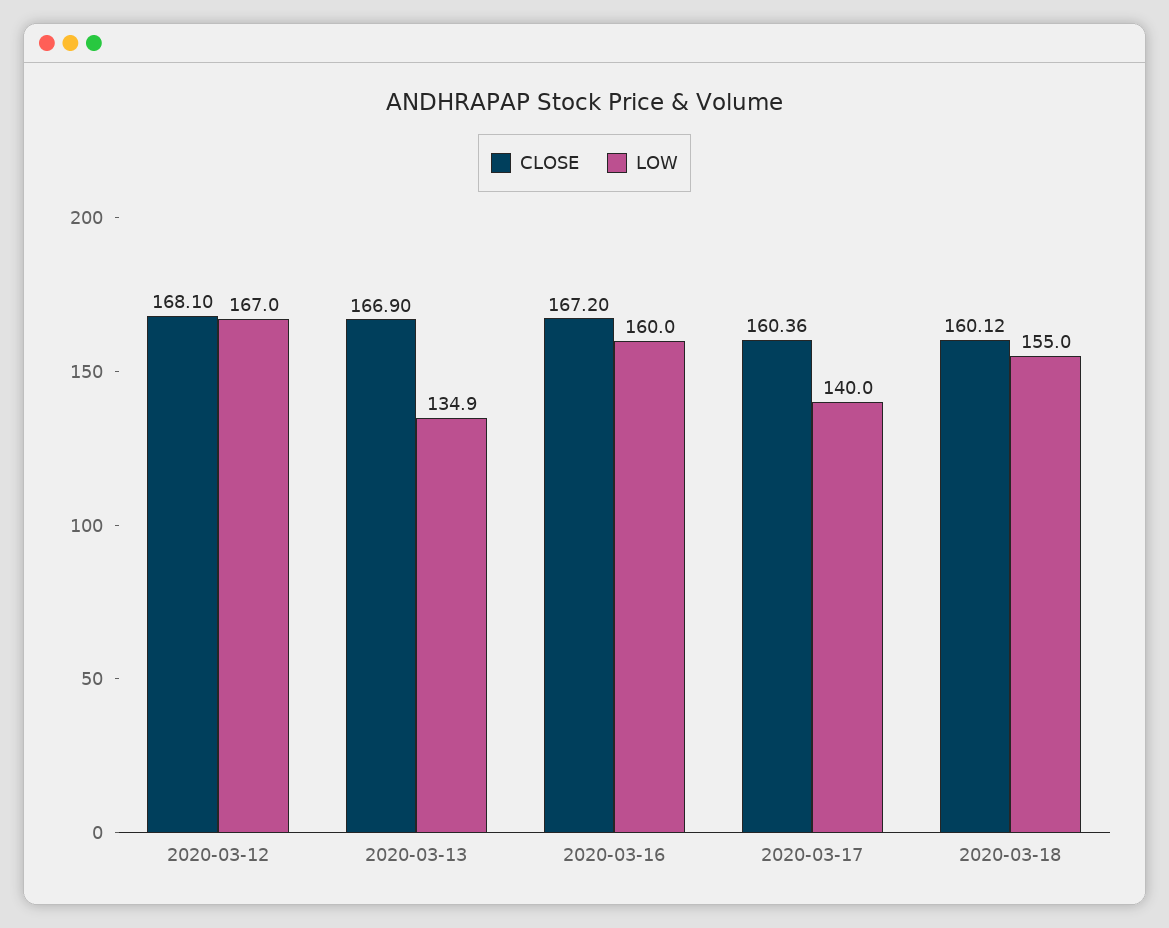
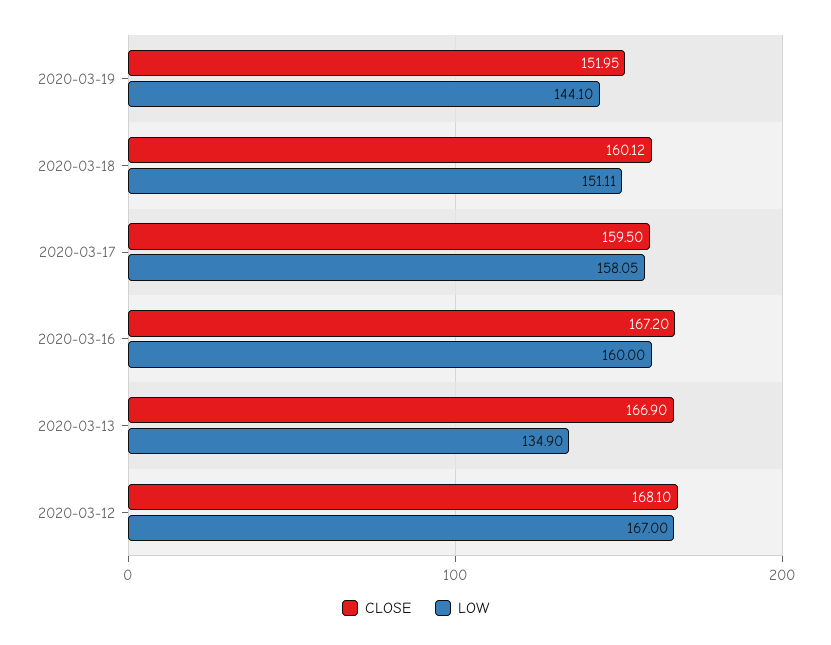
CLOSE, 2020-03-17: 160.36 -> 159.5
LOW, 2020-03-17: 140 -> 158.05
LOW, 2020-03-18: 155 -> 151.11
CLOSE, 2020-03-19: none -> 151.95
LOW, 2020-03-19: none -> 144.1

